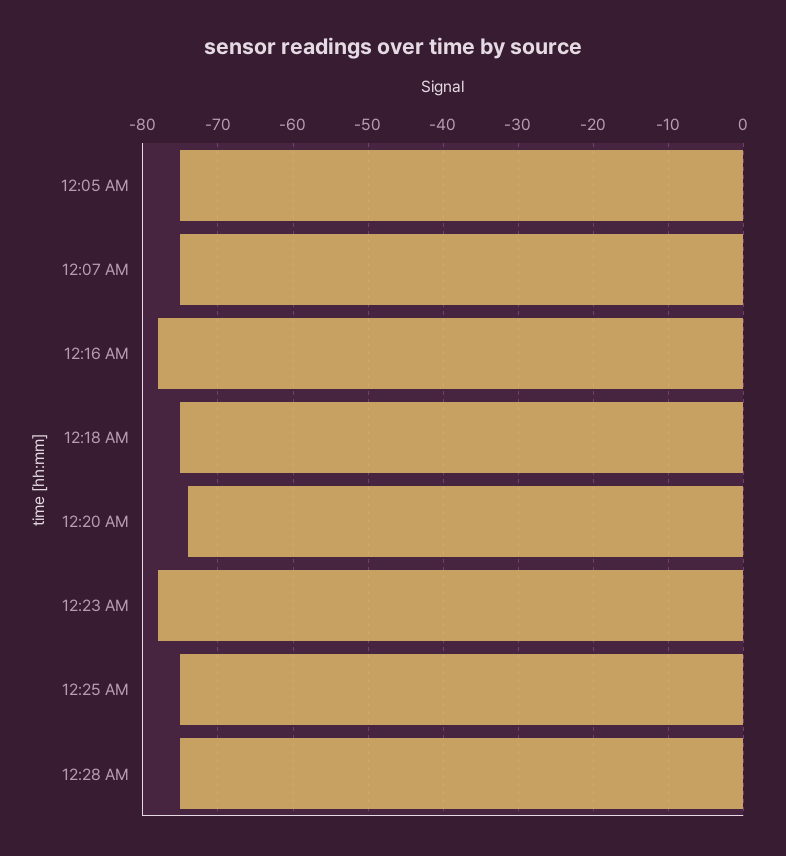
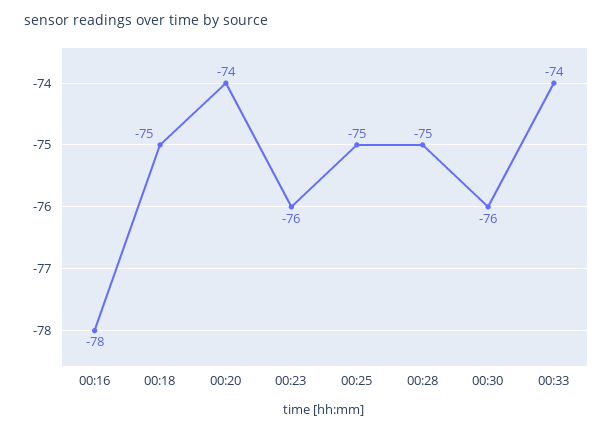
12:05 AM: -75 -> none
12:07 AM: -75 -> none
12:23 AM: -78 -> -76
00:30: none -> -76
00:33: none -> -74

